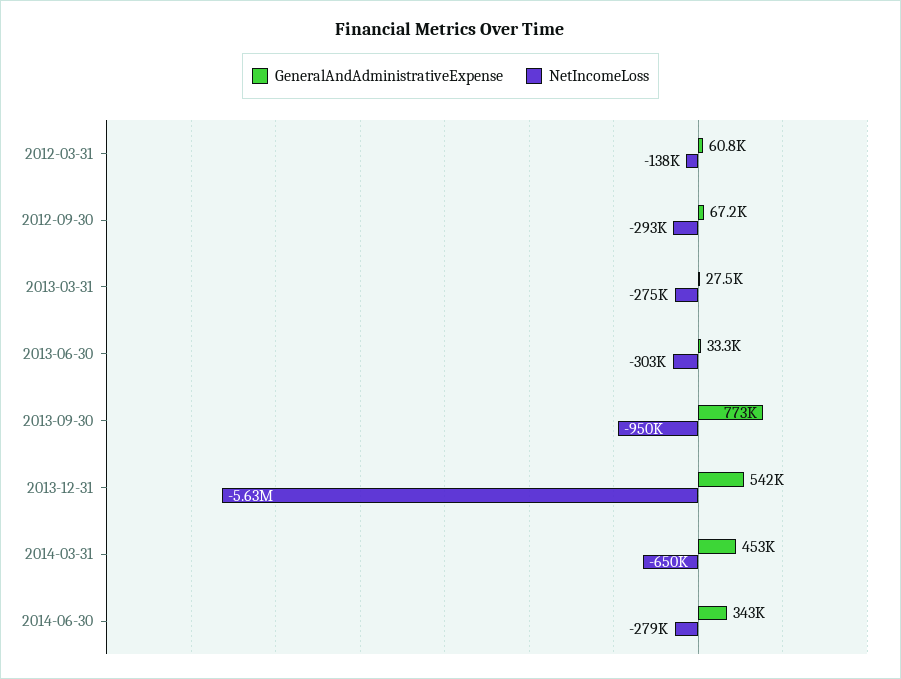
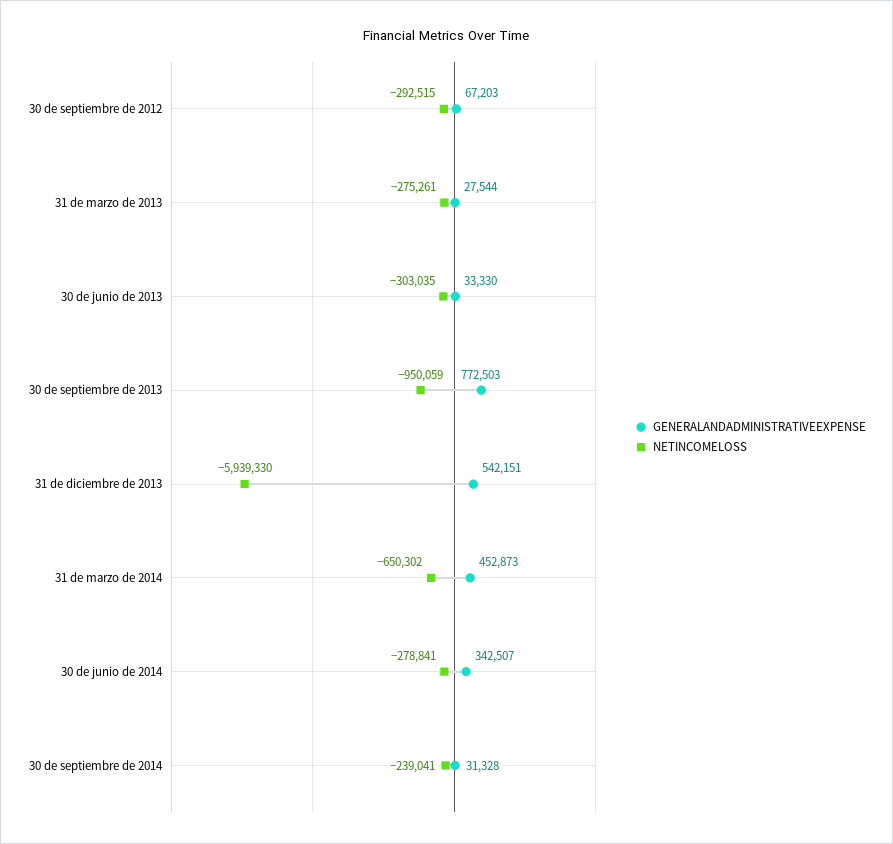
GeneralAndAdministrativeExpense, 2012-03-31: 60800 -> none
NetIncomeLoss, 2012-03-31: -138000 -> none
NetIncomeLoss, 2013-12-31: -5630000 -> -5939330
GeneralAndAdministrativeExpense, 30 de septiembre de 2014: none -> 31328
NetIncomeLoss, 30 de septiembre de 2014: none -> -239041

